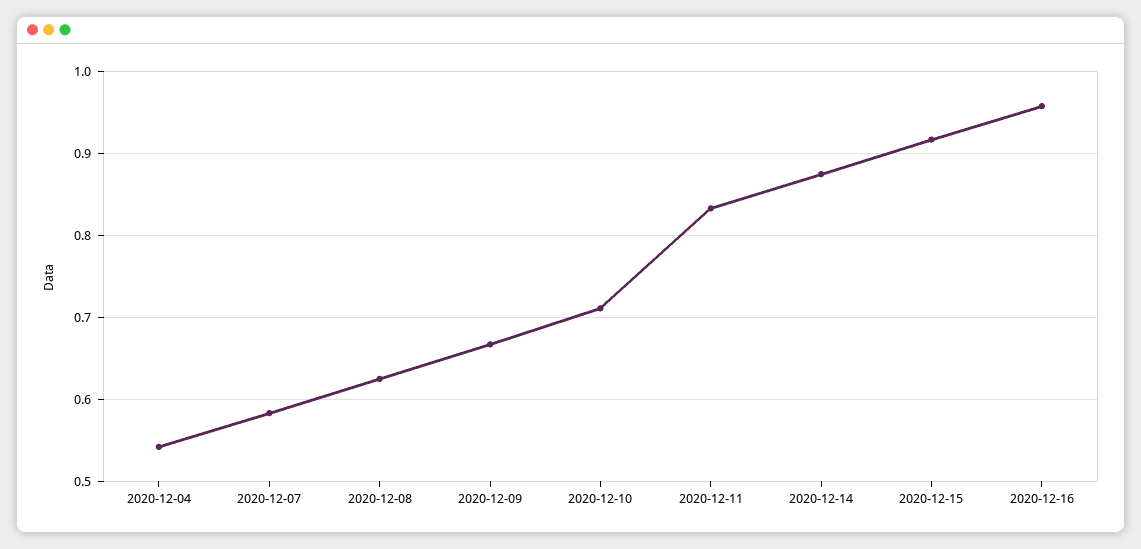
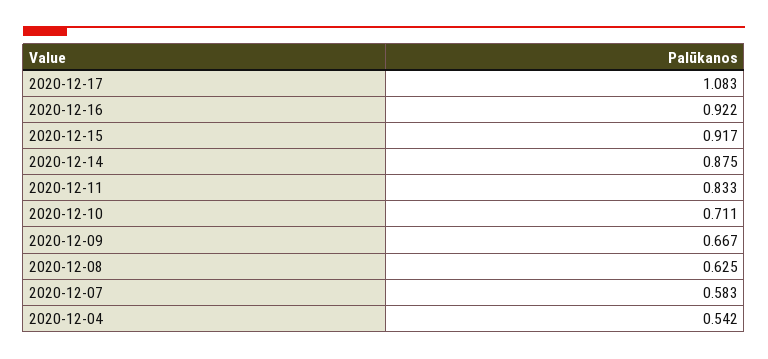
2020-12-16: 0.96 -> 0.922
2020-12-17: none -> 1.083

